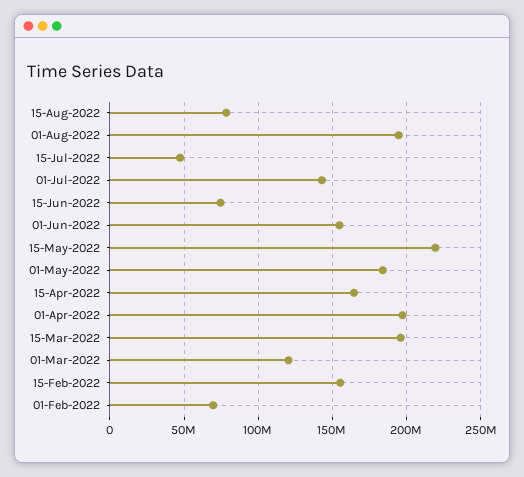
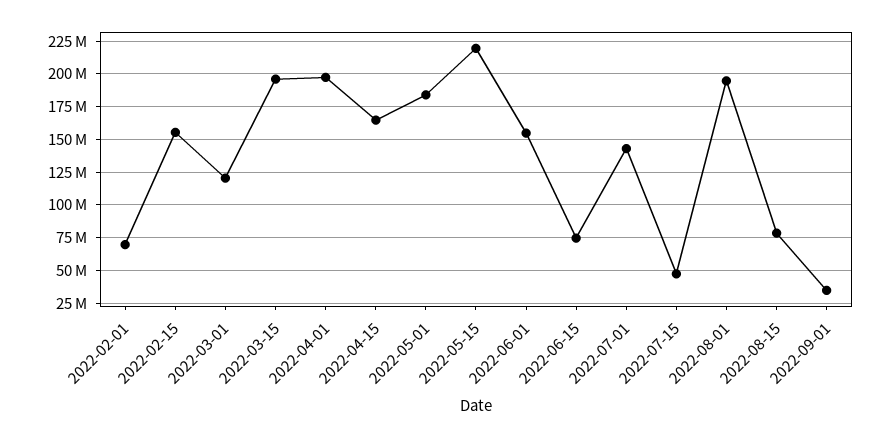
2022-09-01: none -> 35000000

